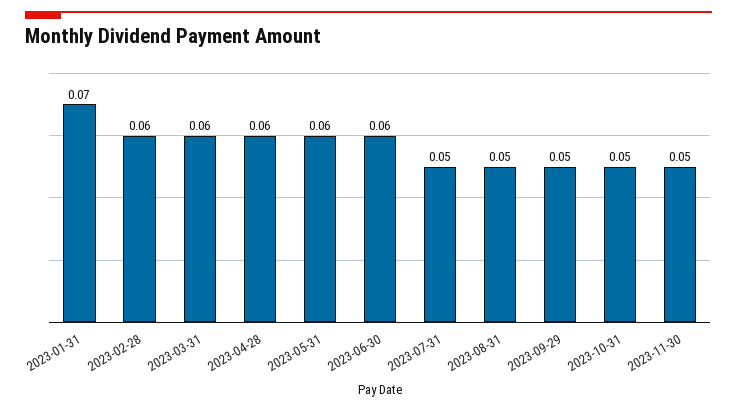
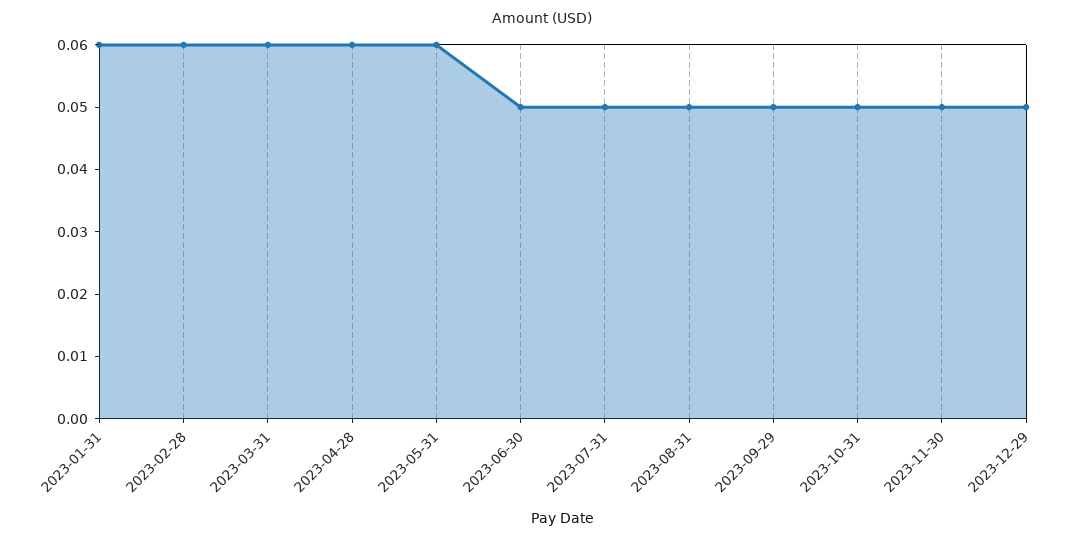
2023-01-31: 0.07 -> 0.06
2023-06-30: 0.06 -> 0.05
2023-12-29: none -> 0.05

